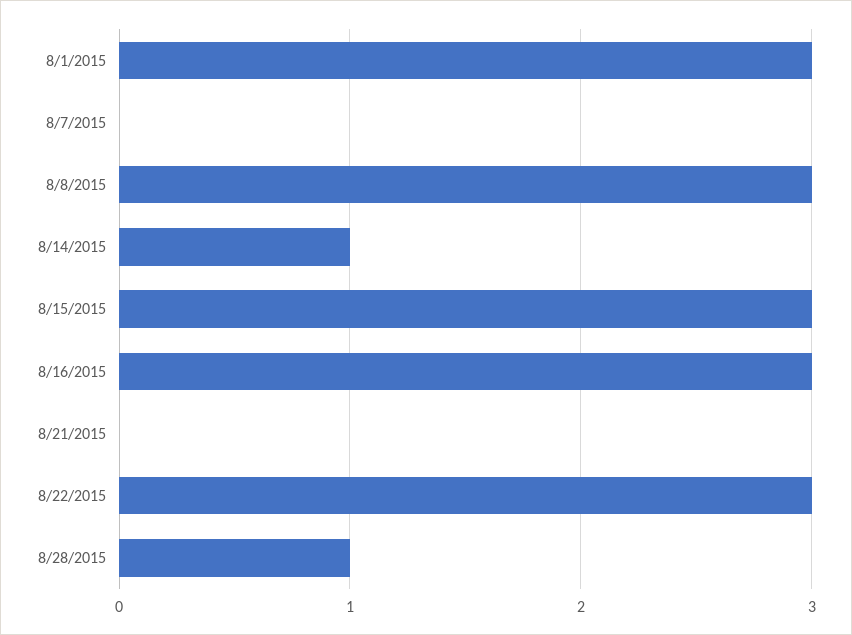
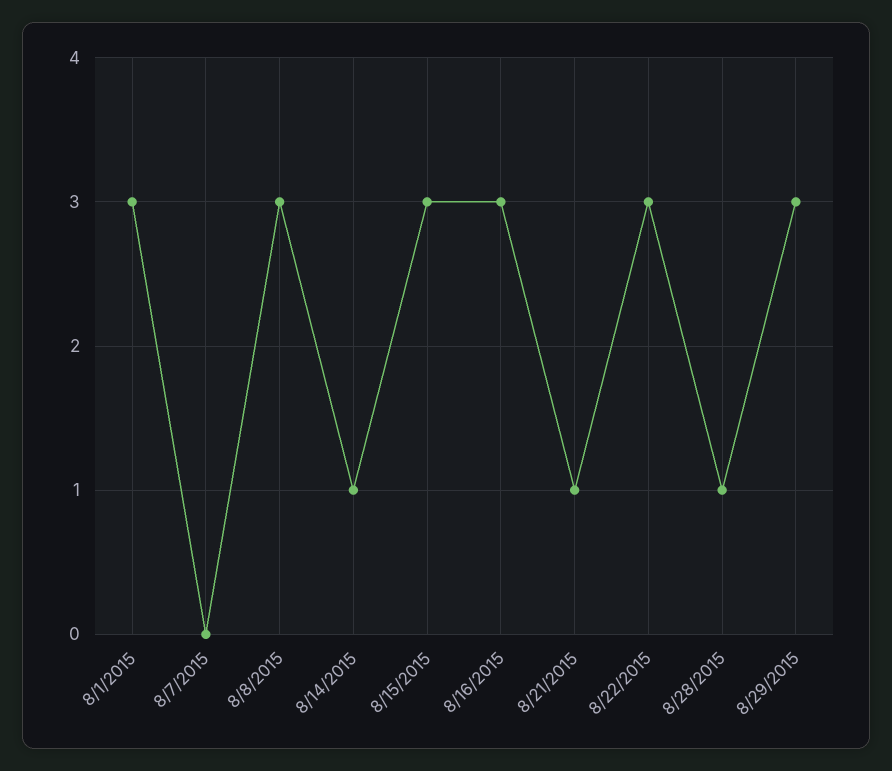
8/21/2015: 0 -> 1
8/29/2015: none -> 3

